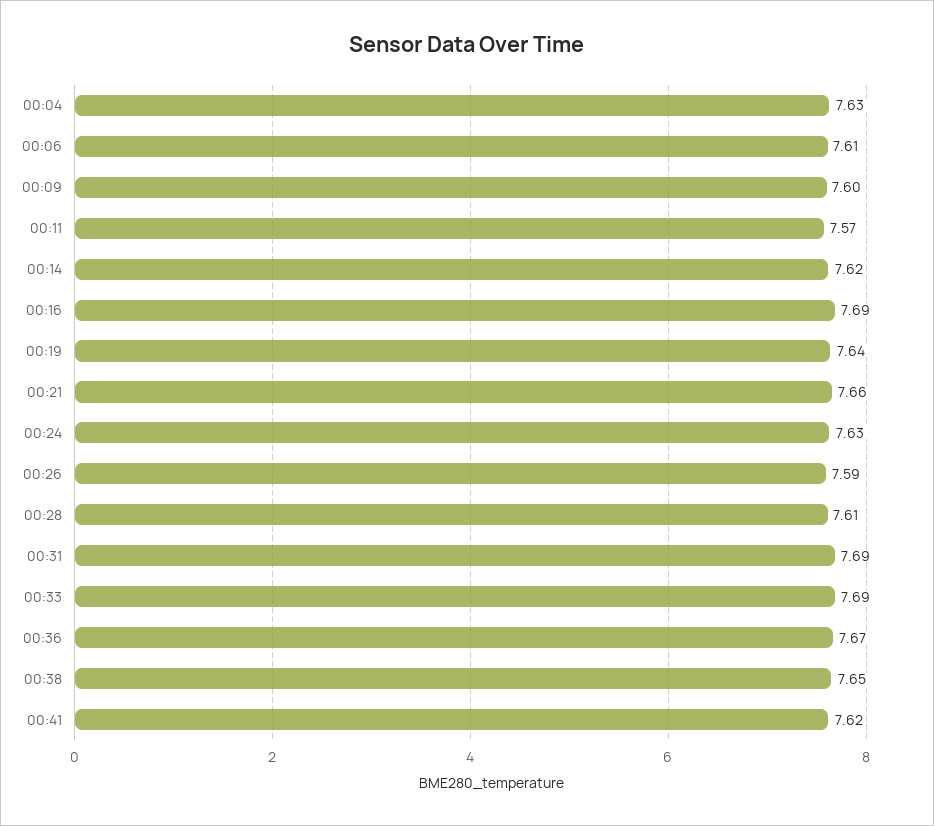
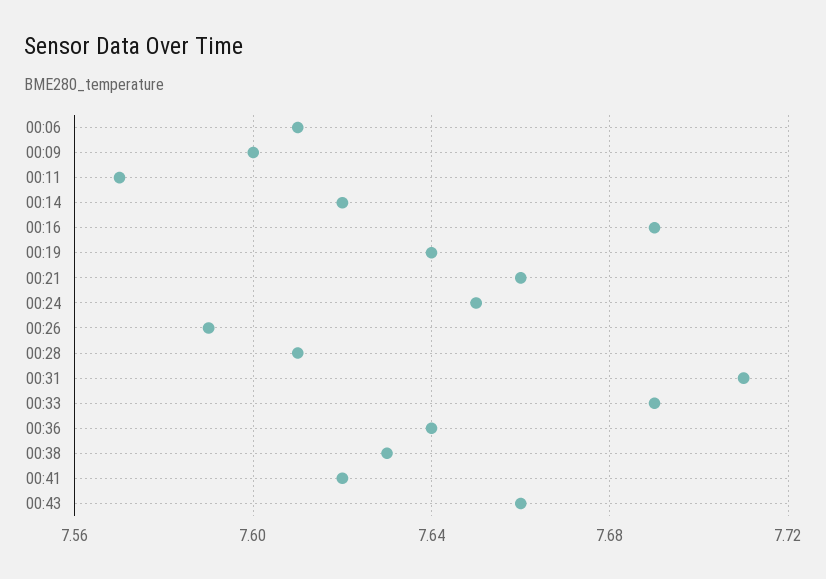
00:04: 7.63 -> none
00:24: 7.63 -> 7.65
00:31: 7.69 -> 7.71
00:36: 7.67 -> 7.64
00:38: 7.65 -> 7.63
00:43: none -> 7.66

